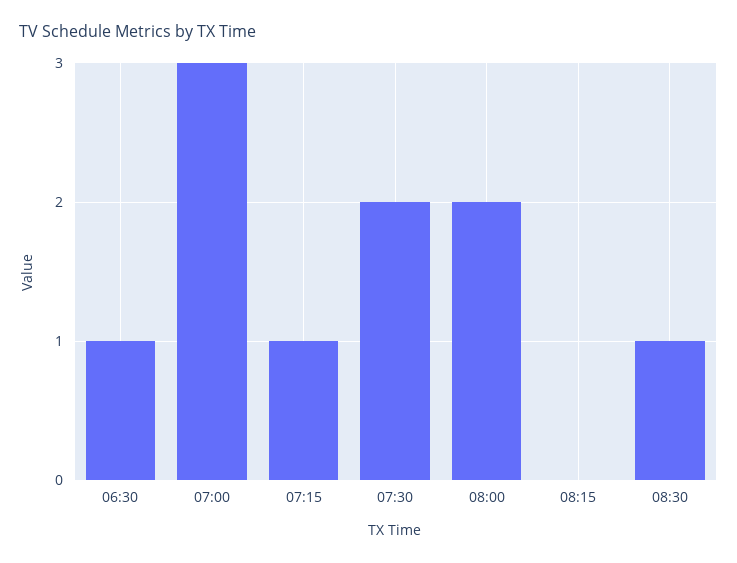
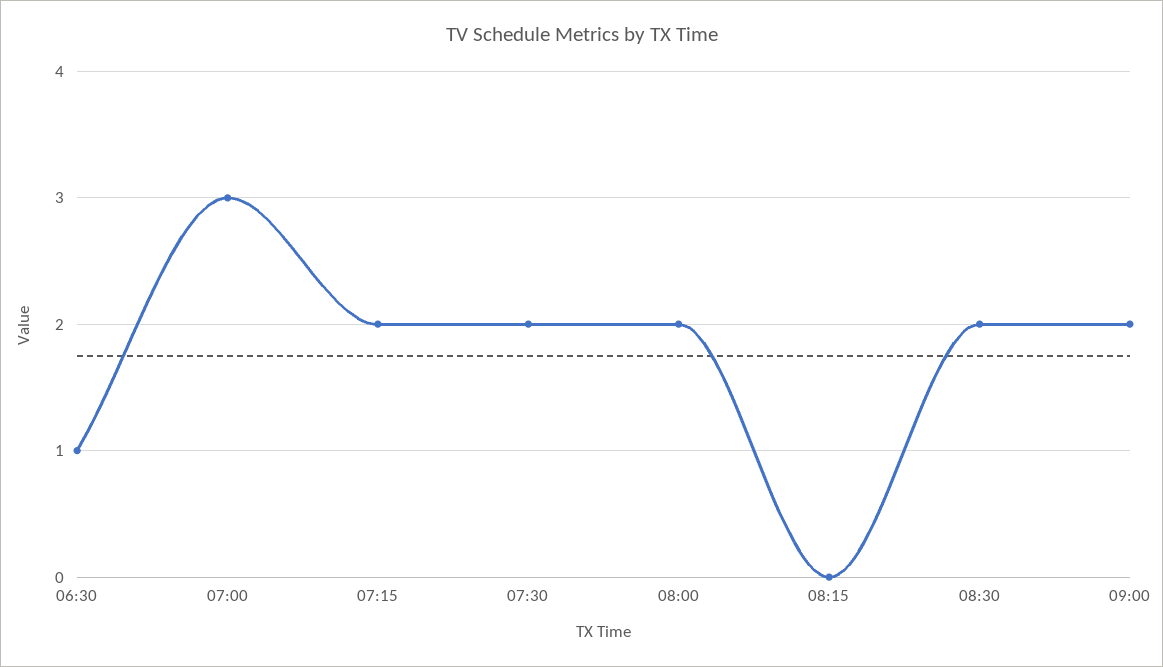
07:15: 1 -> 2
08:30: 1 -> 2
09:00: none -> 2

